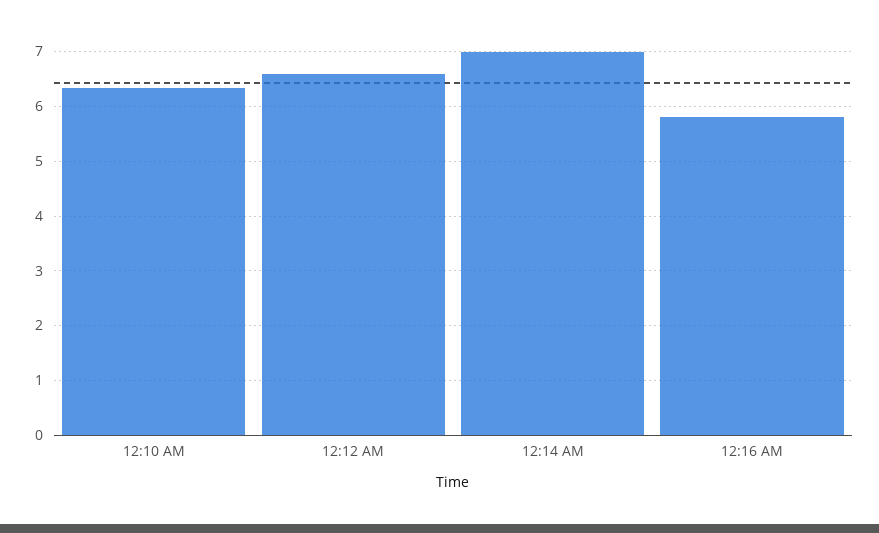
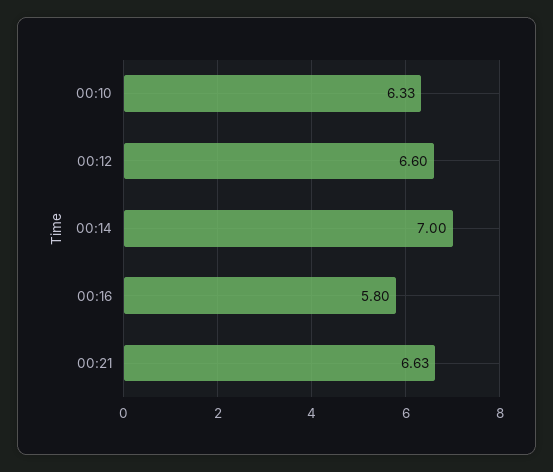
00:21: none -> 6.63

